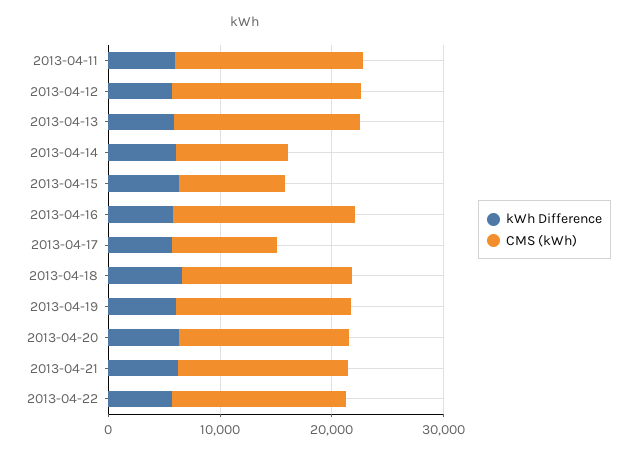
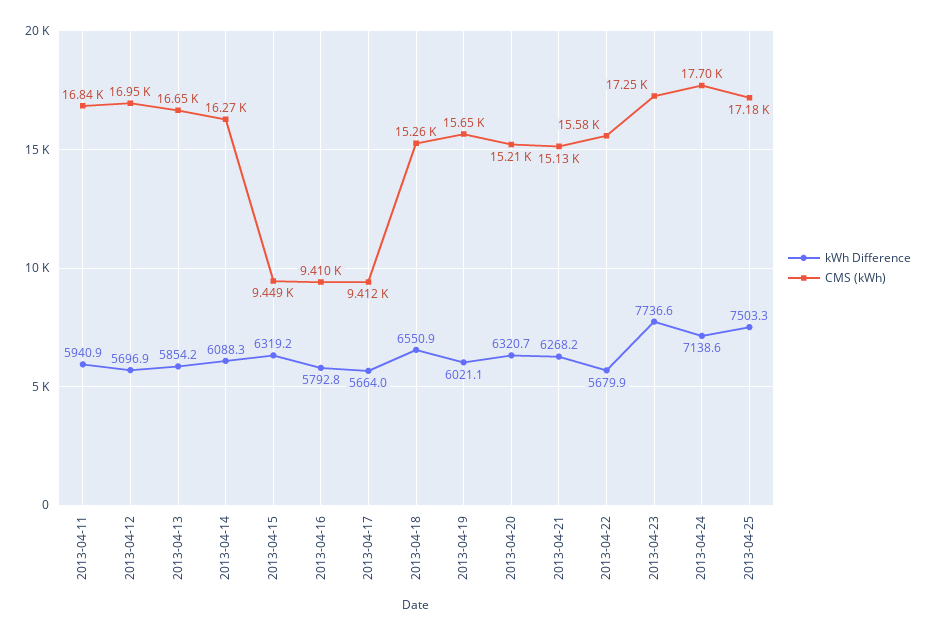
CMS (kWh), 2013-04-14: 10000 -> 16270
CMS (kWh), 2013-04-16: 16000 -> 9410
kWh Difference, 2013-04-23: none -> 7736.6
CMS (kWh), 2013-04-23: none -> 17250
kWh Difference, 2013-04-24: none -> 7138.6
CMS (kWh), 2013-04-24: none -> 17700
kWh Difference, 2013-04-25: none -> 7503.3
CMS (kWh), 2013-04-25: none -> 17180

